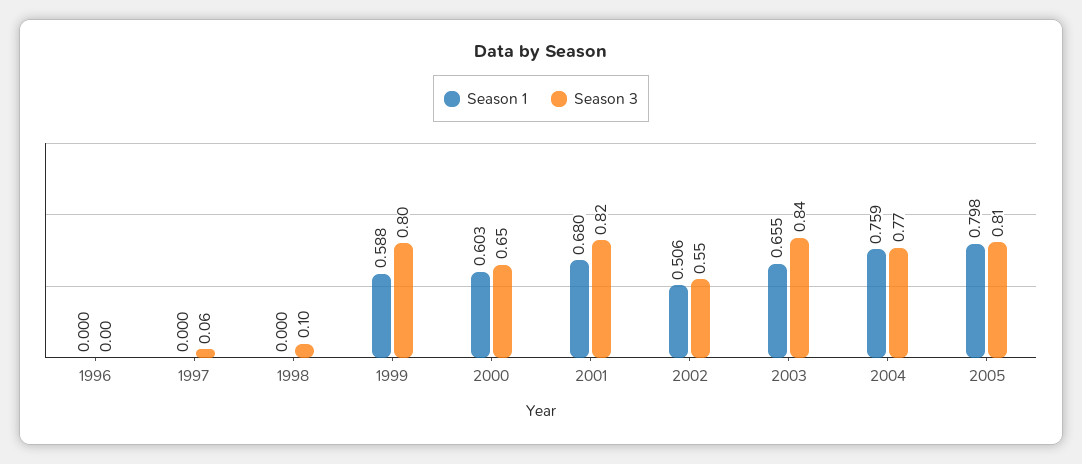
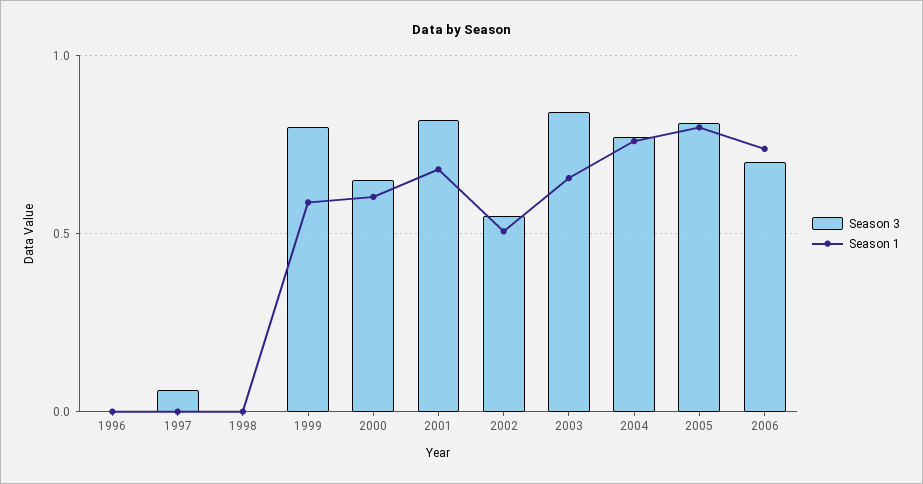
Season 3, 1998: 0.1 -> 0
Season 3, 2006: none -> 0.7
Season 1, 2006: none -> 0.75

